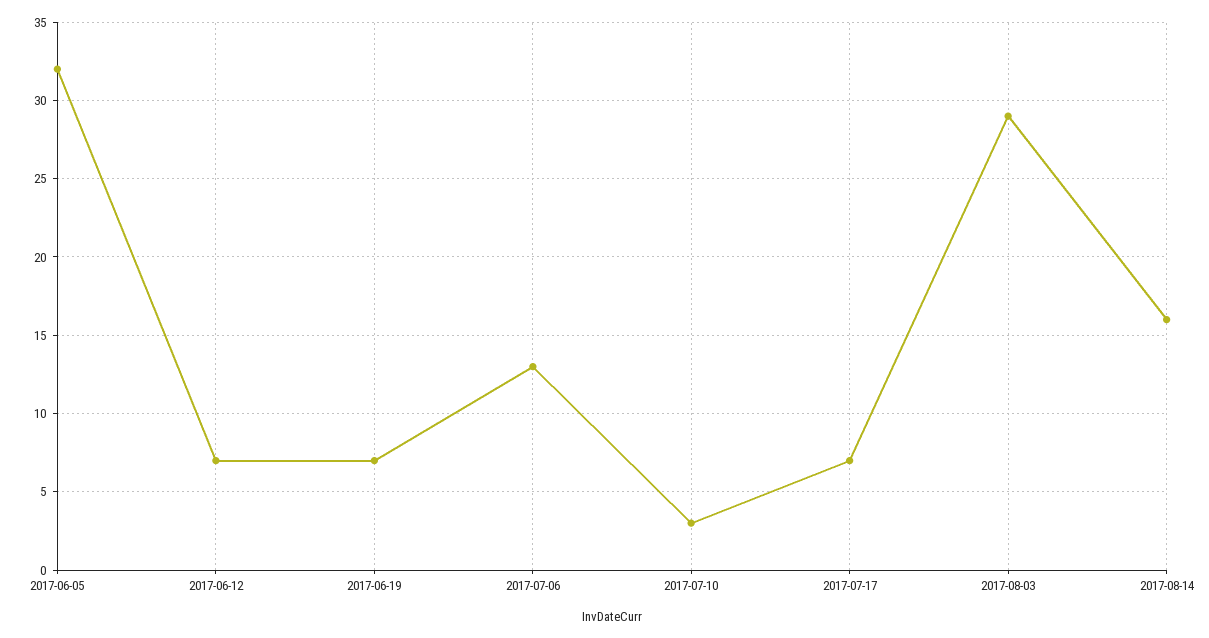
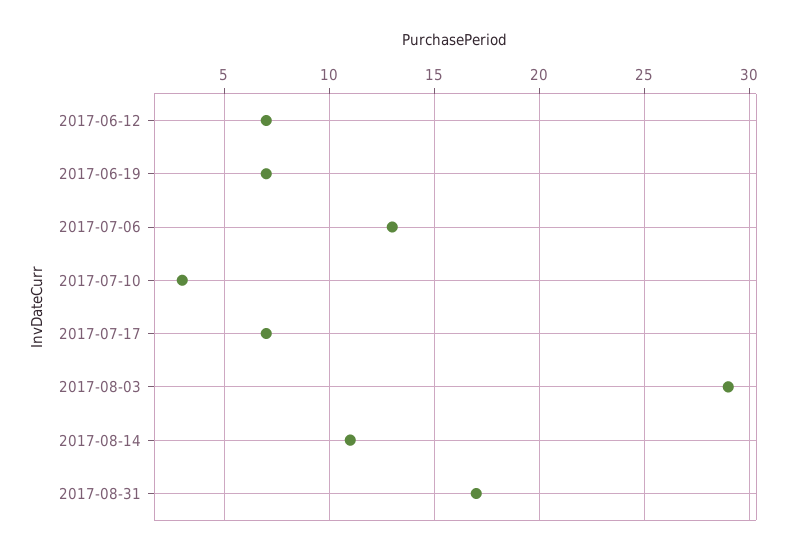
2017-06-05: 32 -> none
2017-08-14: 16 -> 11
2017-08-31: none -> 17

